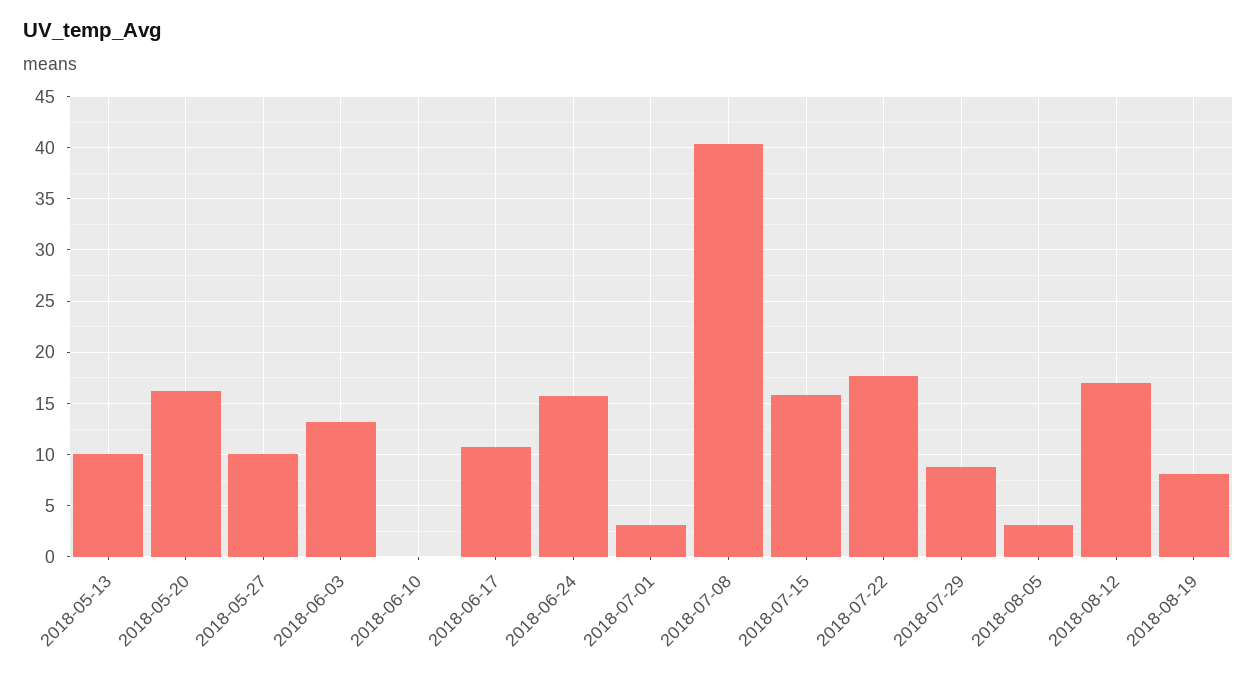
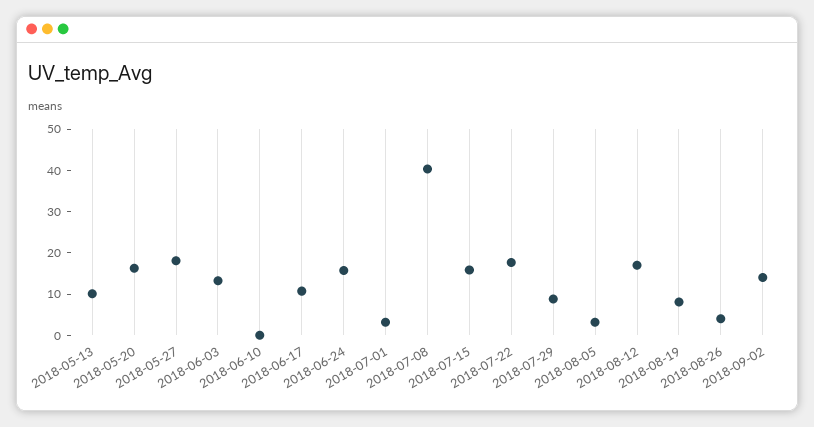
2018-05-27: 10 -> 18
2018-08-26: none -> 4
2018-09-02: none -> 14

